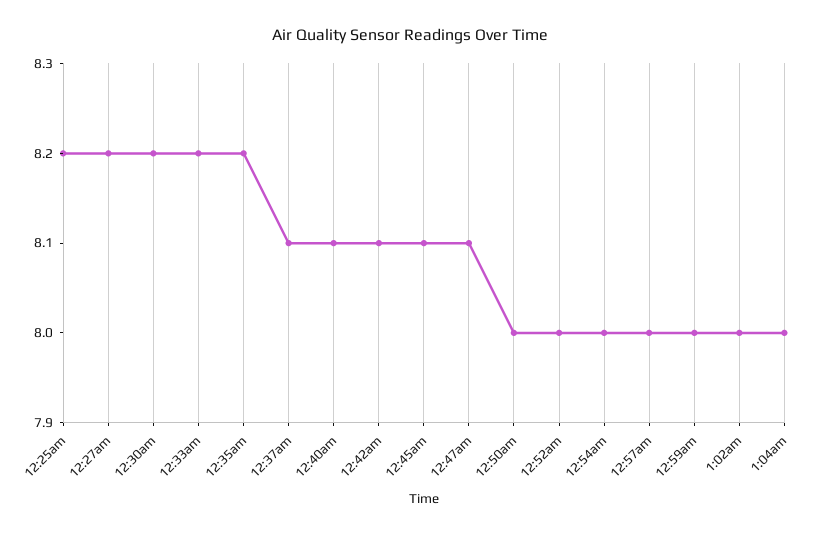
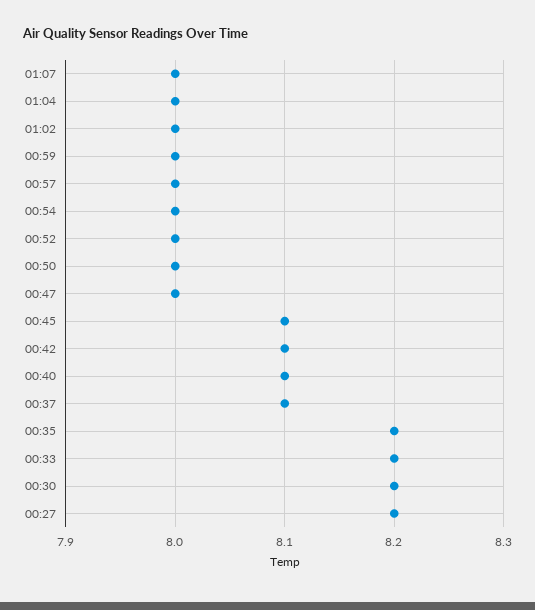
12:25am: 8.2 -> none
12:47am: 8.1 -> 8
01:07: none -> 8

